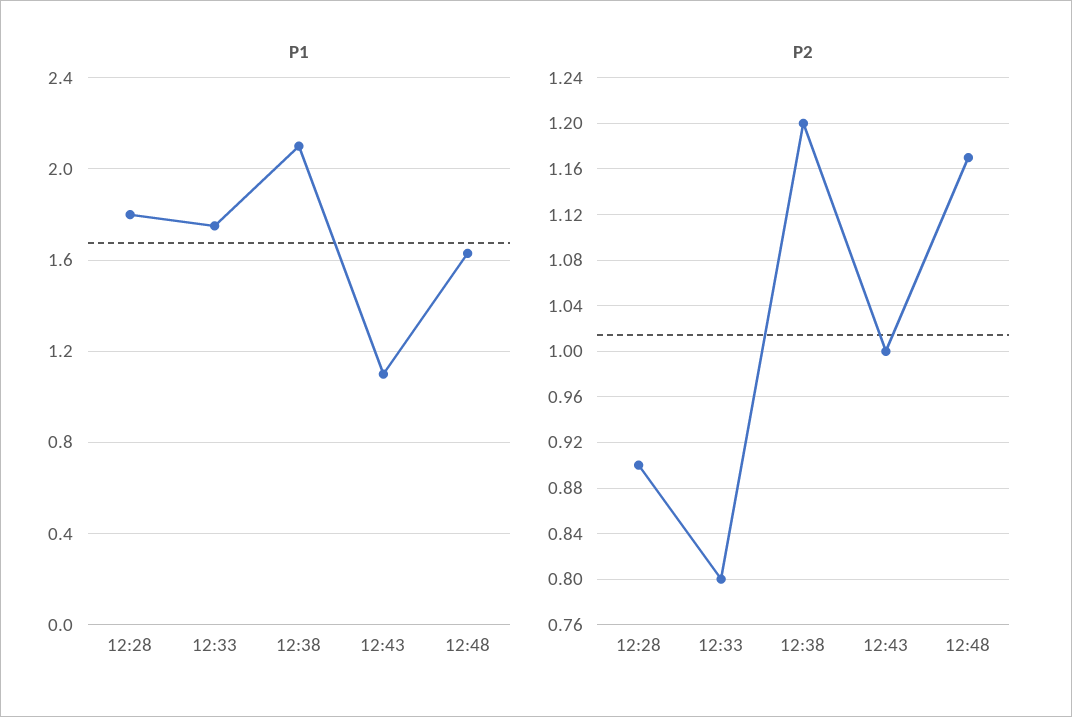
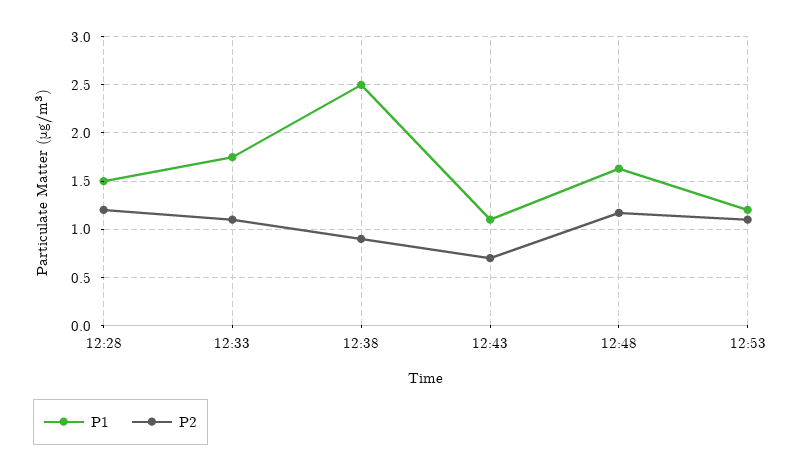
P1, 12:28: 1.8 -> 1.5
P1, 12:38: 2.1 -> 2.5
P2, 12:28: 0.9 -> 1.2
P2, 12:33: 0.8 -> 1.1
P2, 12:38: 1.2 -> 0.9
P2, 12:43: 1 -> 0.7
P1, 12:53: none -> 1.2
P2, 12:53: none -> 1.1

